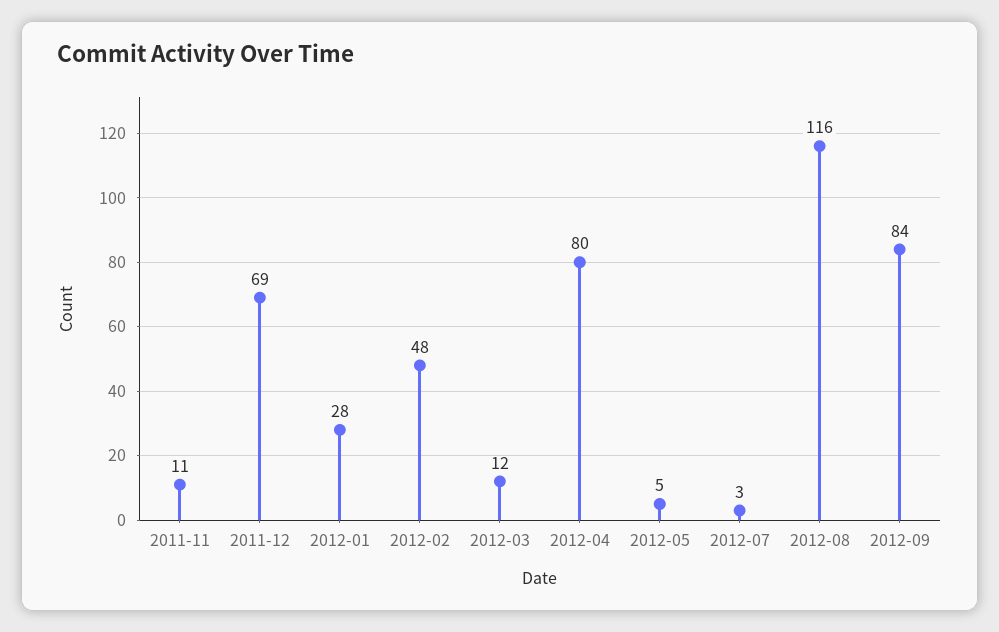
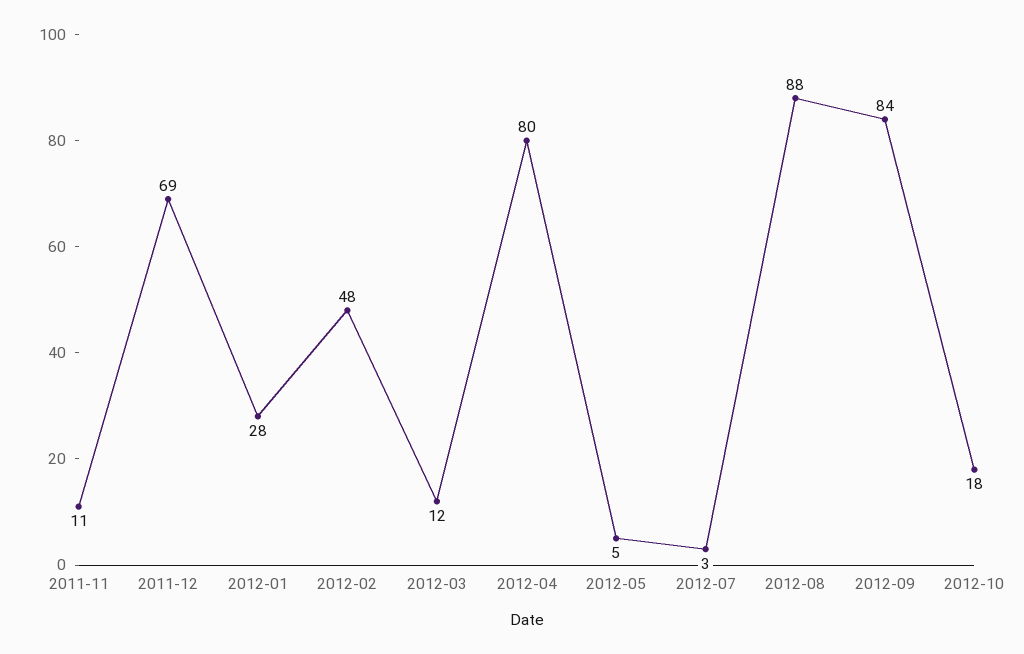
2012-08: 116 -> 88
2012-10: none -> 18

